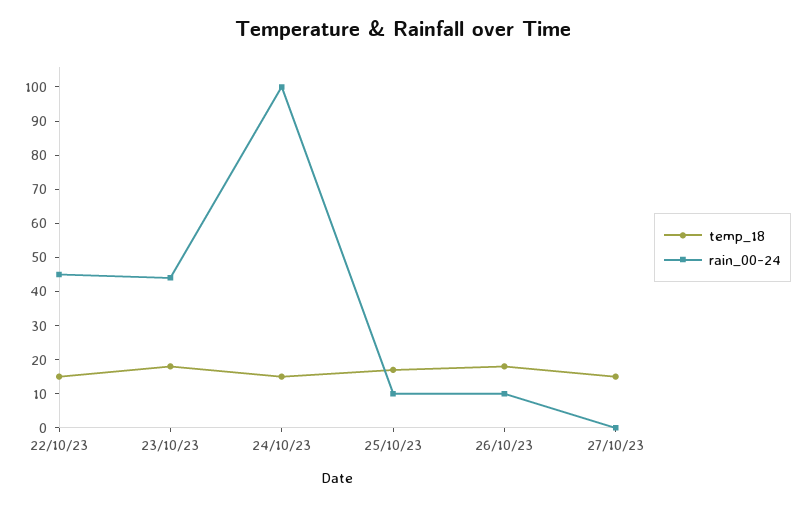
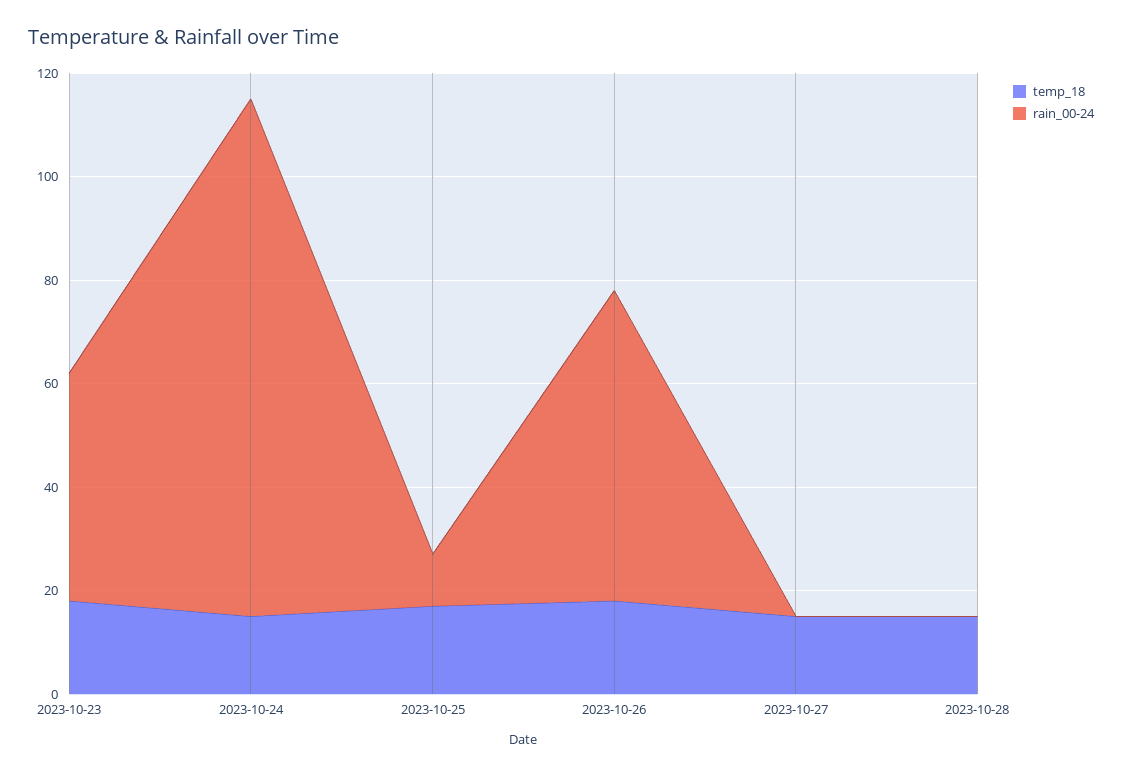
temp_18, 22/10/23: 15 -> none
rain_00-24, 22/10/23: 45 -> none
rain_00-24, 26/10/23: 10 -> 60
temp_18, 2023-10-28: none -> 15
rain_00-24, 2023-10-28: none -> 0

